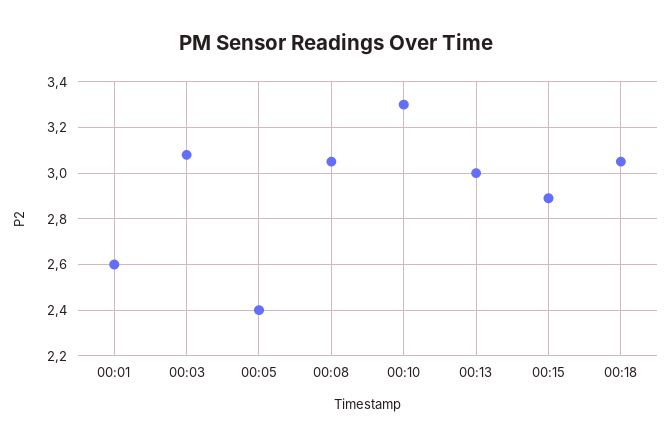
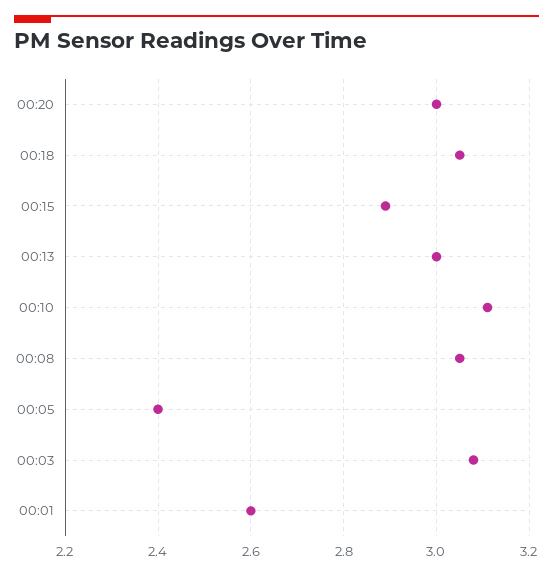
00:10: 3.3 -> 3.1
00:20: none -> 3

